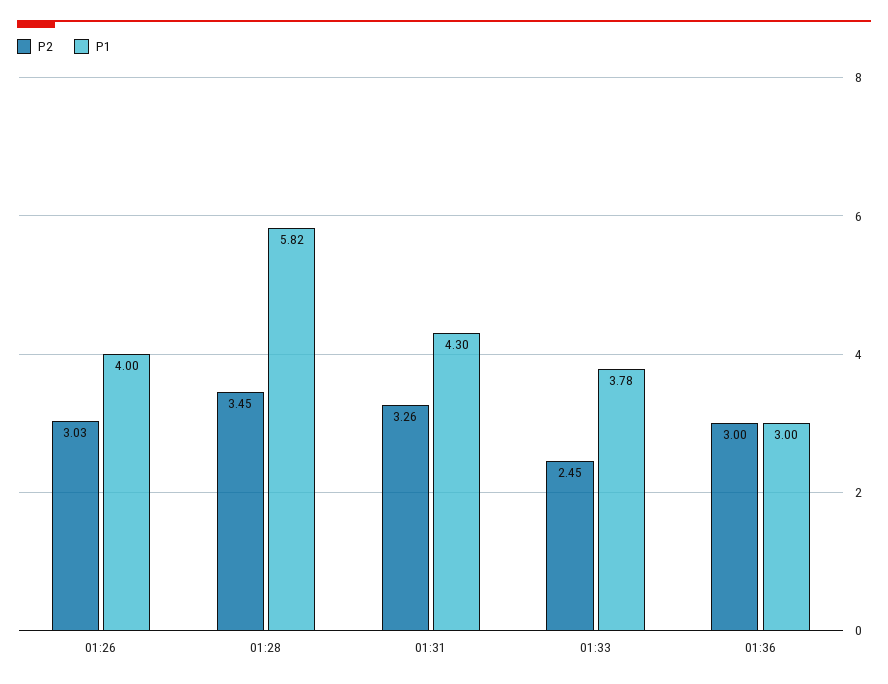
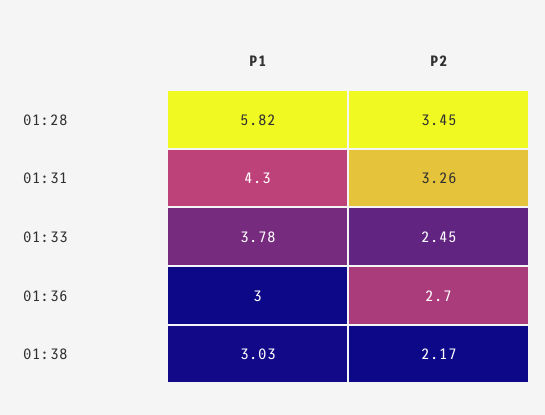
P2, 01:26: 3.03 -> none
P1, 01:26: 4 -> none
P2, 01:36: 3 -> 2.7
P1, 01:38: none -> 3.03
P2, 01:38: none -> 2.17

